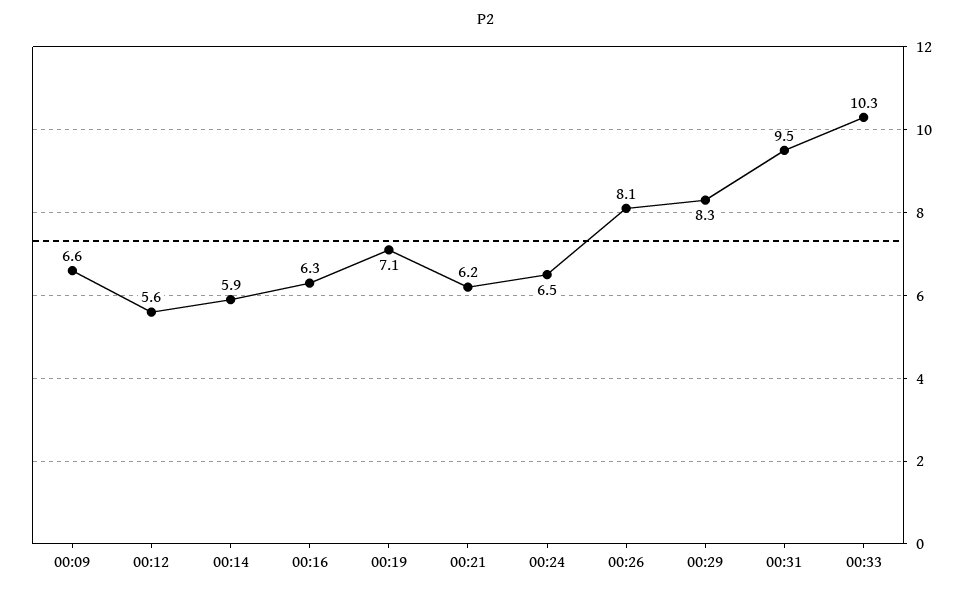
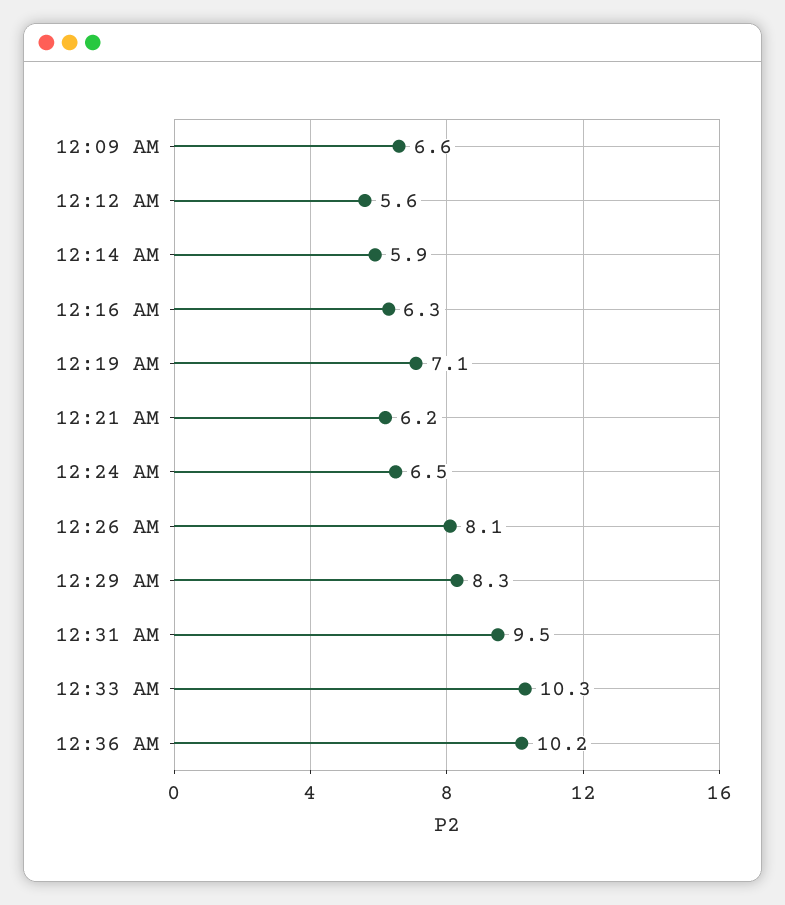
12:36 AM: none -> 10.2

